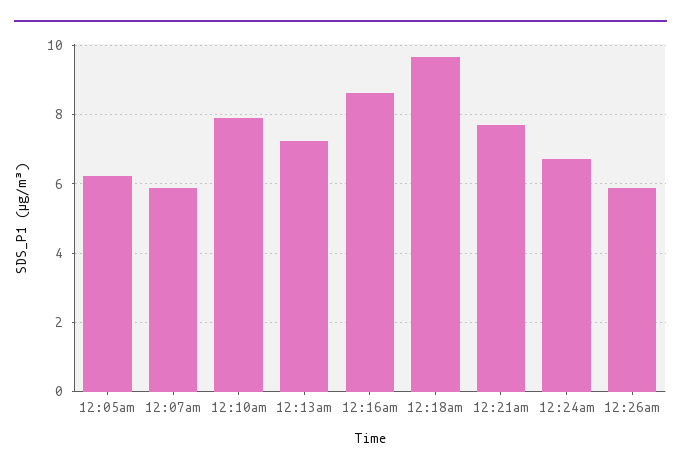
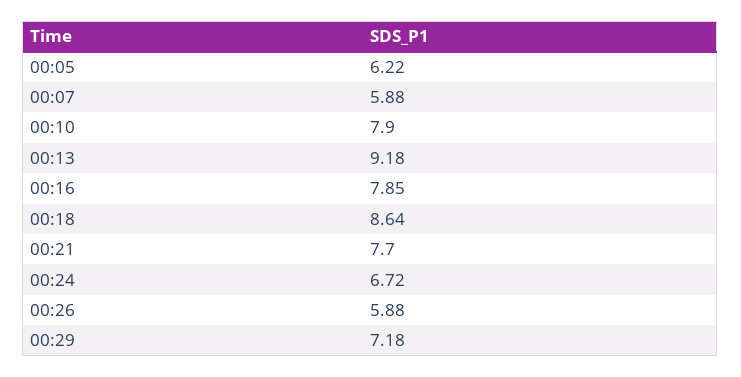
12:13am: 7.2 -> 9.18
12:16am: 8.6 -> 7.85
12:18am: 9.6 -> 8.64
00:29: none -> 7.18

